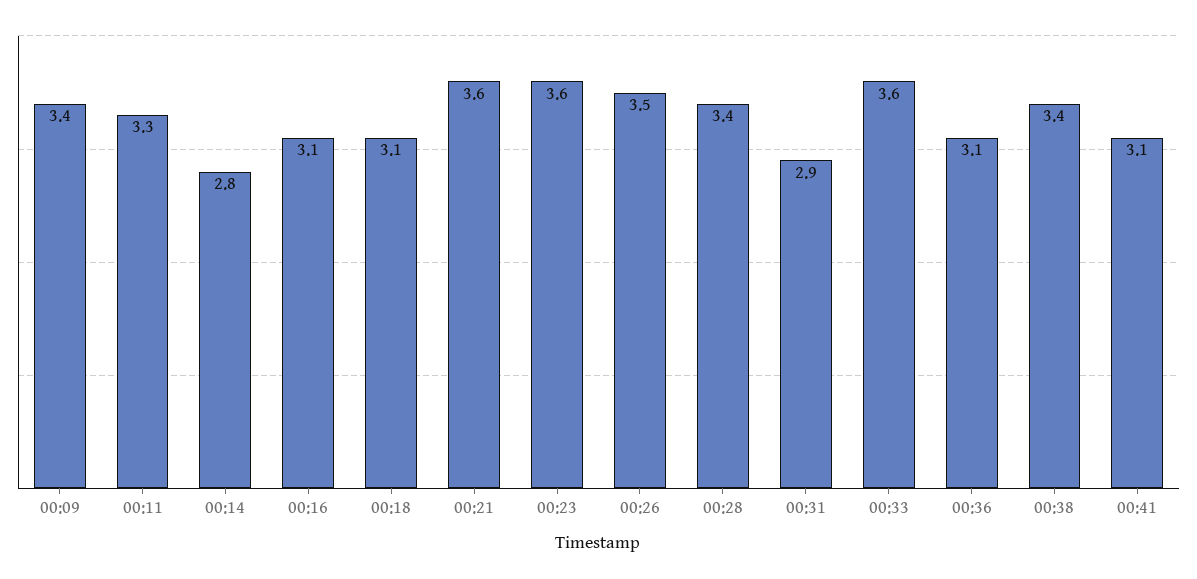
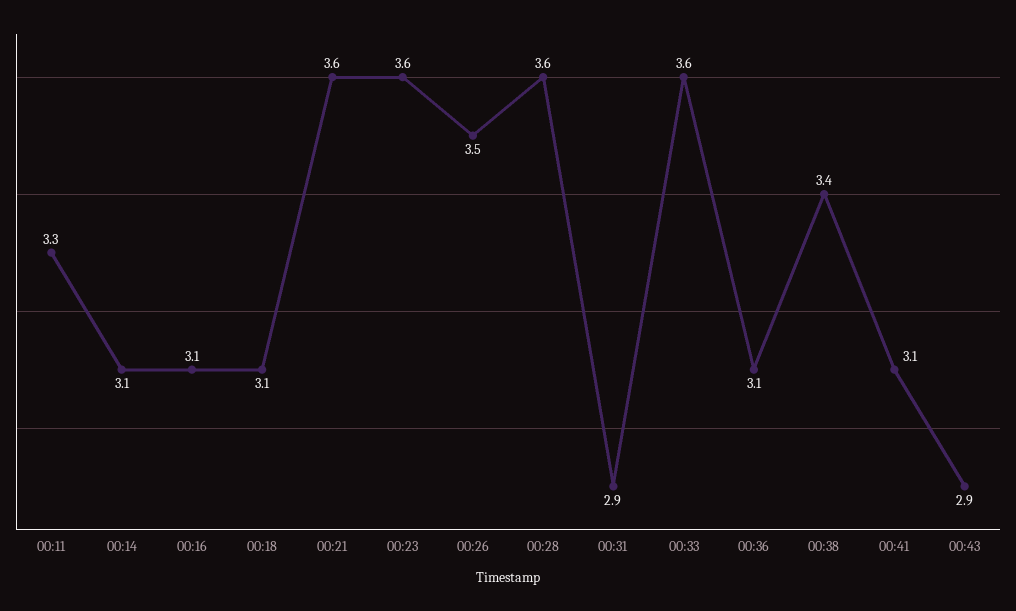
00:09: 3.4 -> none
00:14: 2.8 -> 3.1
00:28: 3.4 -> 3.6
00:43: none -> 2.9

